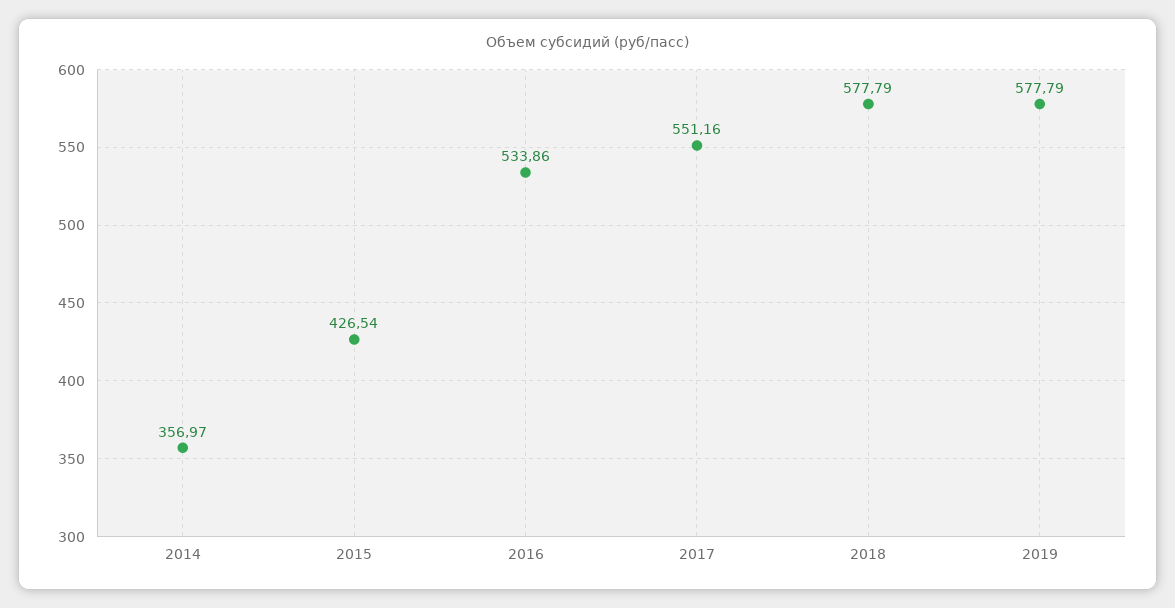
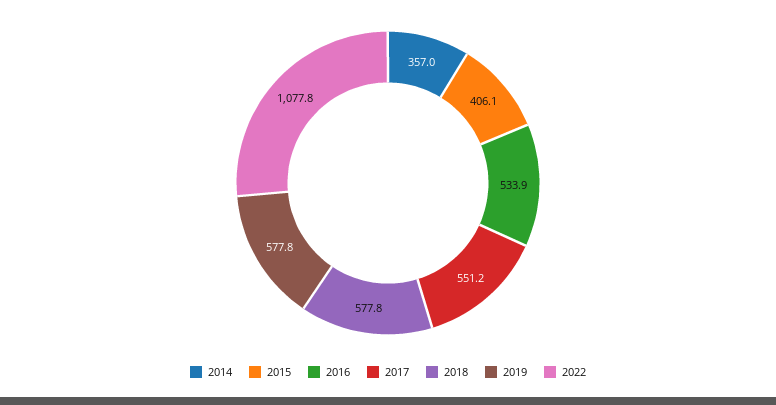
2015: 426.54 -> 406.1
2022: none -> 1077.8

